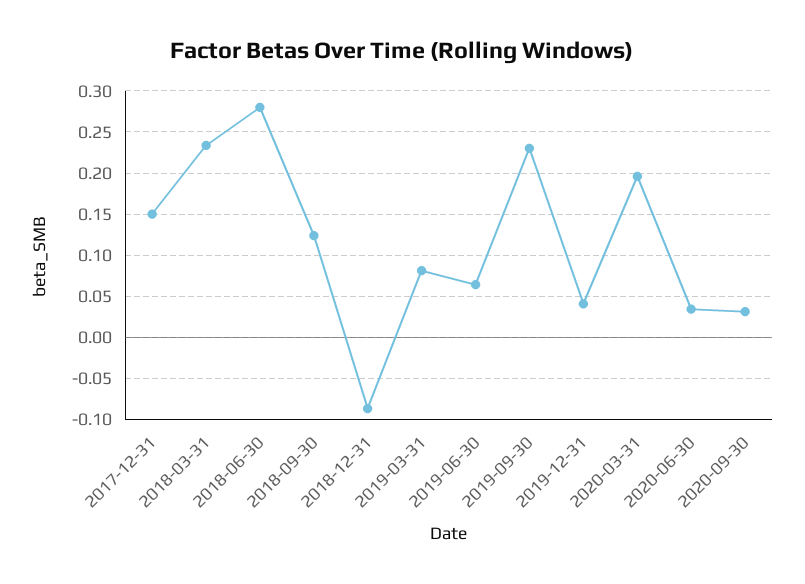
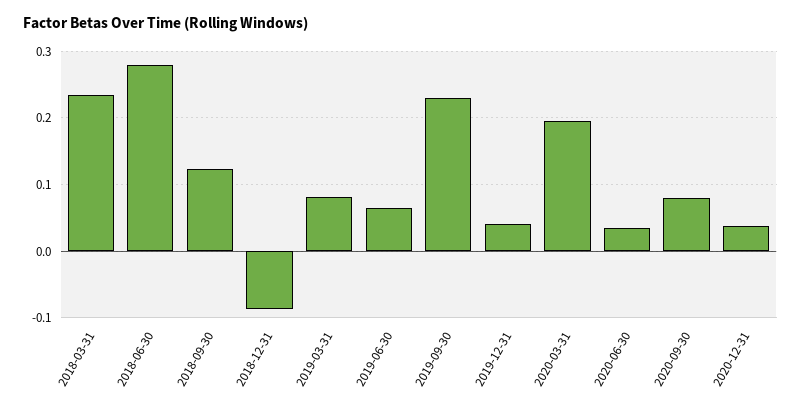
2017-12-31: 0.15 -> none
2020-09-30: 0.03 -> 0.08
2020-12-31: none -> 0.04

